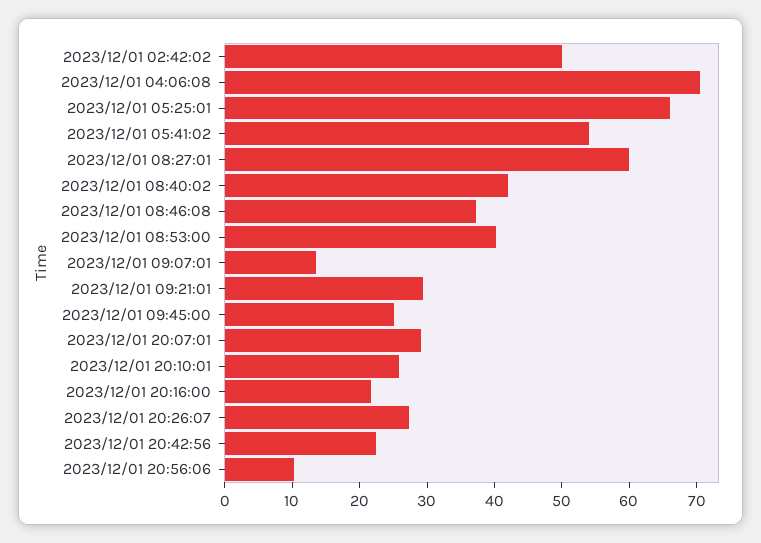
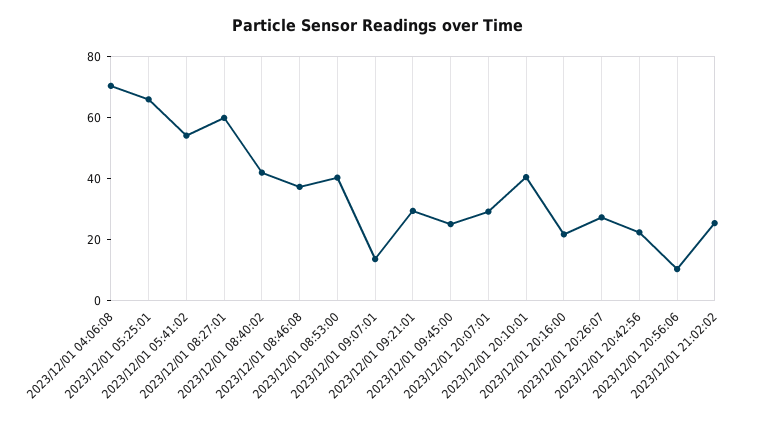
2023/12/01 02:42:02: 50 -> none
2023/12/01 20:10:01: 26 -> 40
2023/12/01 21:02:02: none -> 25

